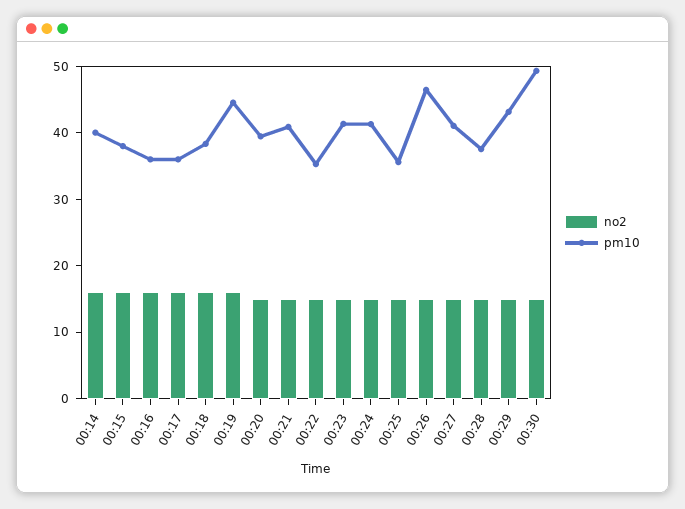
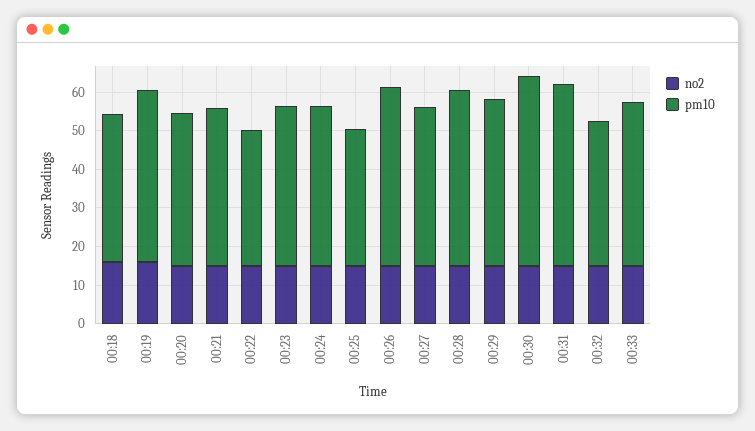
no2, 00:14: 16 -> none
pm10, 00:14: 40 -> none
no2, 00:15: 16 -> none
pm10, 00:15: 38 -> none
no2, 00:16: 16 -> none
pm10, 00:16: 36 -> none
no2, 00:17: 16 -> none
pm10, 00:17: 36 -> none
pm10, 00:28: 38 -> 45
no2, 00:31: none -> 15
pm10, 00:31: none -> 47.5
no2, 00:32: none -> 15
pm10, 00:32: none -> 37.5
no2, 00:33: none -> 15
pm10, 00:33: none -> 42.5

